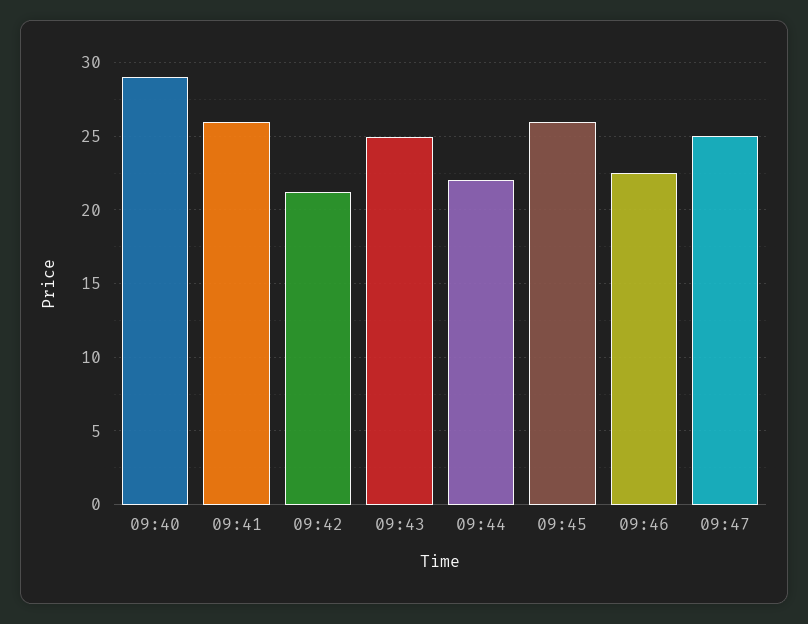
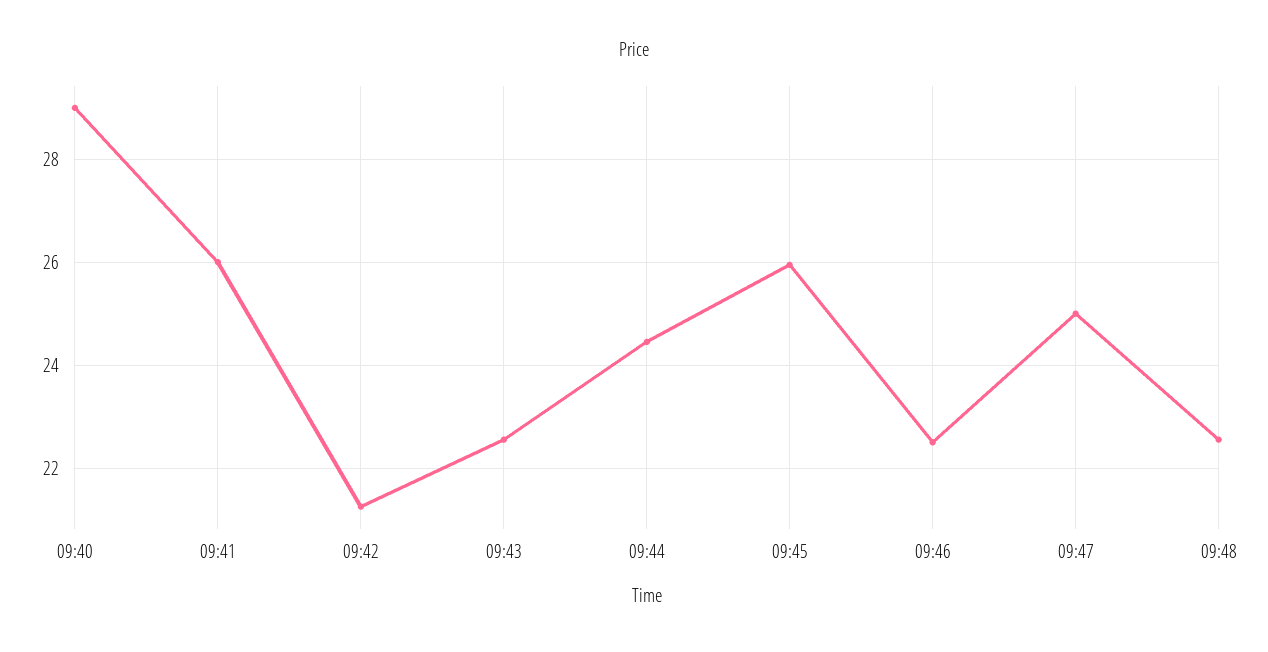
09:43: 25 -> 22.6
09:44: 22 -> 24.4
09:48: none -> 22.6

